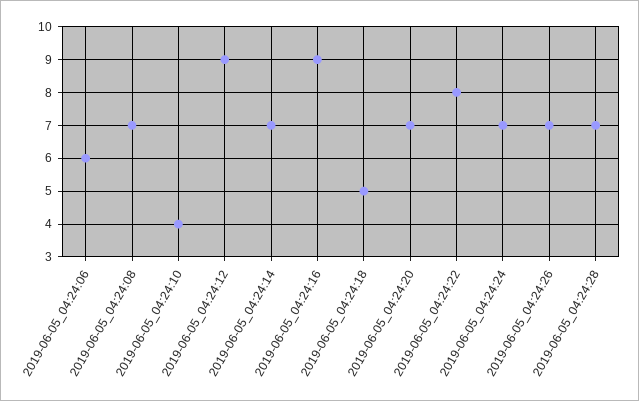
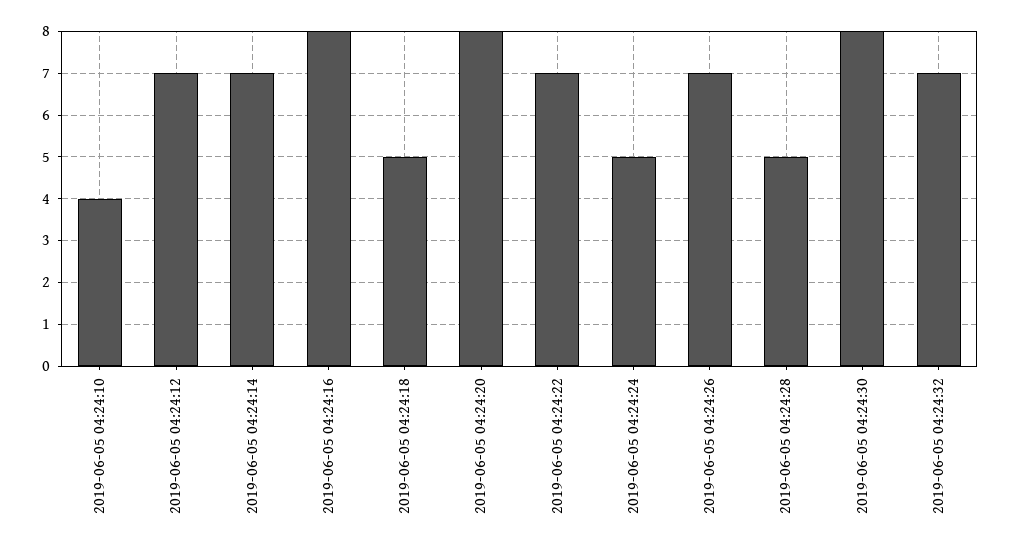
2019-06-05_04:24:06: 6 -> none
2019-06-05_04:24:08: 7 -> none
2019-06-05_04:24:12: 9 -> 7
2019-06-05_04:24:16: 9 -> 8
2019-06-05_04:24:20: 7 -> 8
2019-06-05_04:24:22: 8 -> 7
2019-06-05_04:24:24: 7 -> 5
2019-06-05_04:24:28: 7 -> 5
2019-06-05 04:24:30: none -> 8
2019-06-05 04:24:32: none -> 7

